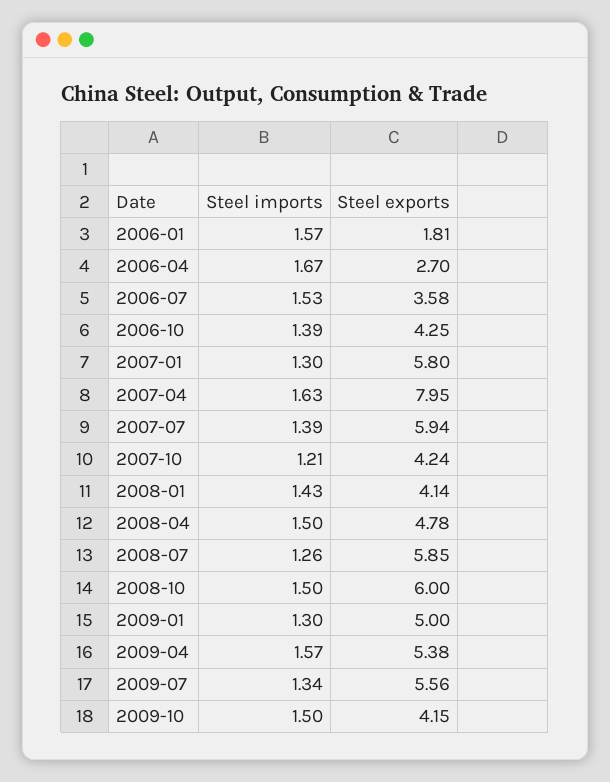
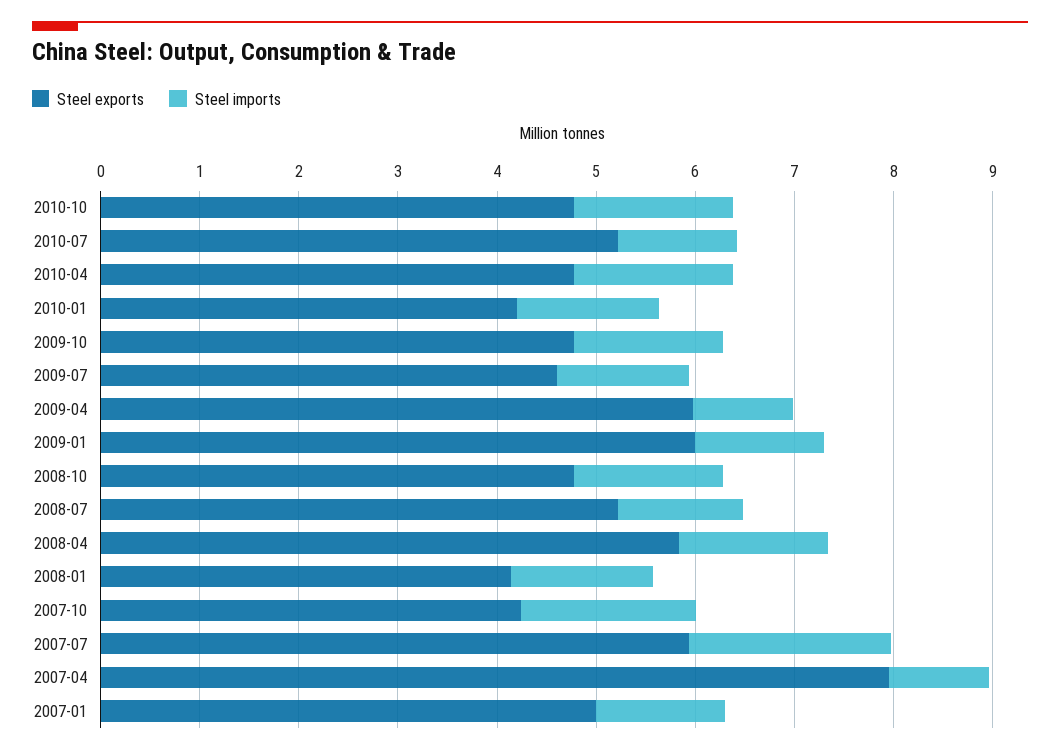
Steel imports, 2006-01: 1.57 -> none
Steel exports, 2006-01: 1.81 -> none
Steel imports, 2006-04: 1.67 -> none
Steel exports, 2006-04: 2.7 -> none
Steel imports, 2006-07: 1.53 -> none
Steel exports, 2006-07: 3.58 -> none
Steel imports, 2006-10: 1.39 -> none
Steel exports, 2006-10: 4.25 -> none
Steel exports, 2007-01: 5.8 -> 5
Steel imports, 2007-04: 1.63 -> 1
Steel imports, 2007-07: 1.39 -> 2
Steel imports, 2007-10: 1.21 -> 1.8
Steel exports, 2008-04: 4.78 -> 5.8
Steel exports, 2008-07: 5.85 -> 5.2
Steel exports, 2008-10: 6 -> 4.8
Steel exports, 2009-01: 5 -> 6
Steel imports, 2009-04: 1.57 -> 1
Steel exports, 2009-04: 5.38 -> 6
Steel exports, 2009-07: 5.56 -> 4.6
Steel exports, 2009-10: 4.15 -> 4.8
Steel exports, 2010-10: none -> 4.8
Steel imports, 2010-10: none -> 1.6
Steel exports, 2010-07: none -> 5.2
Steel imports, 2010-07: none -> 1.2
Steel exports, 2010-04: none -> 4.8
Steel imports, 2010-04: none -> 1.6
Steel exports, 2010-01: none -> 4.2
Steel imports, 2010-01: none -> 1.4

